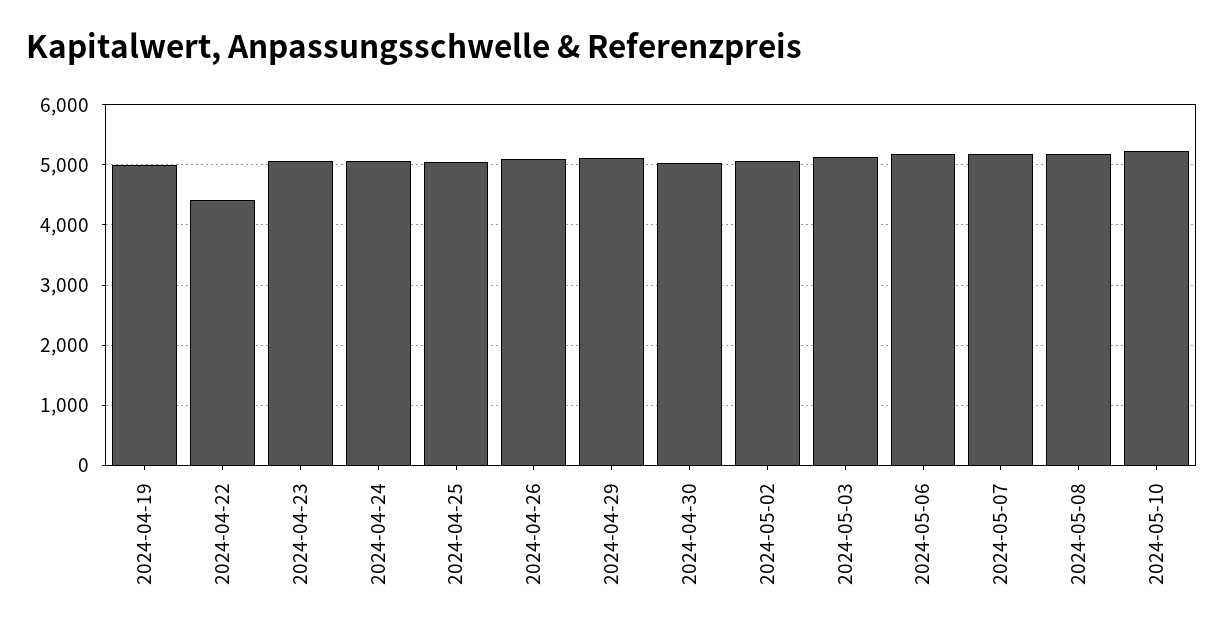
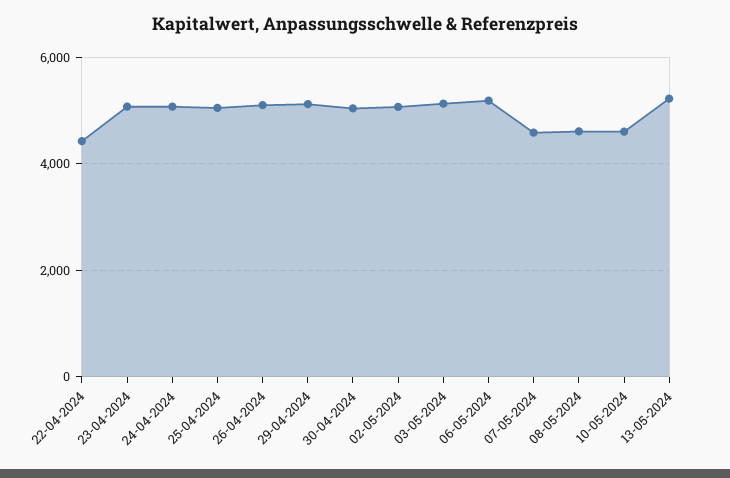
2024-04-19: 5000 -> none
2024-05-07: 5200 -> 4600
2024-05-08: 5200 -> 4600
2024-05-10: 5200 -> 4600
13-05-2024: none -> 5200

